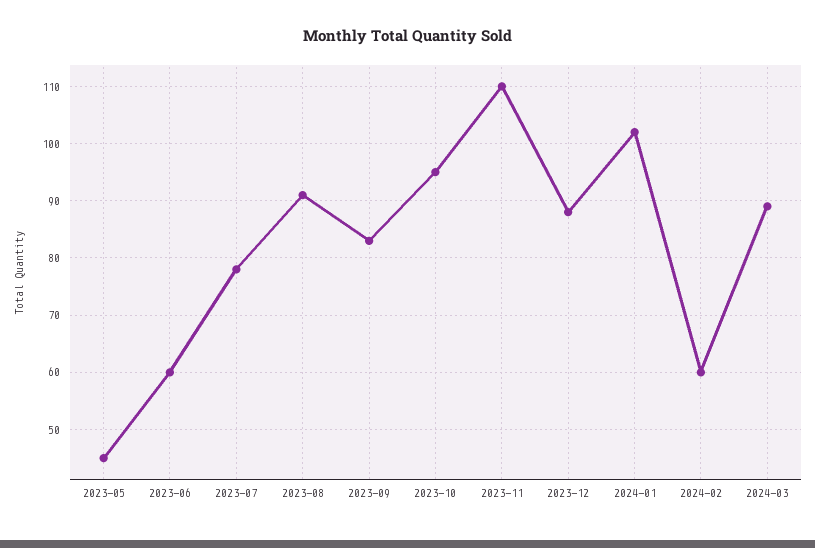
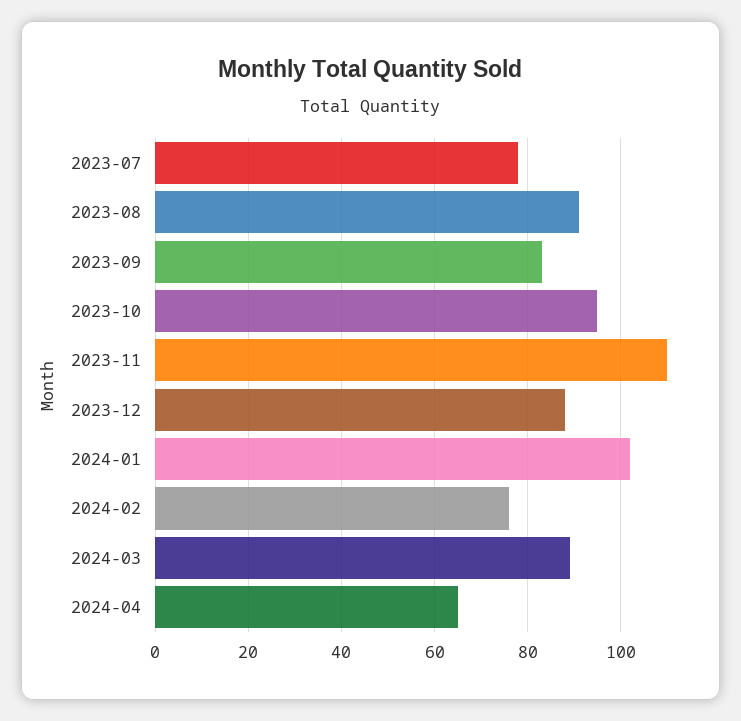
2023-05: 45 -> none
2023-06: 60 -> none
2024-02: 60 -> 75
2024-04: none -> 65

